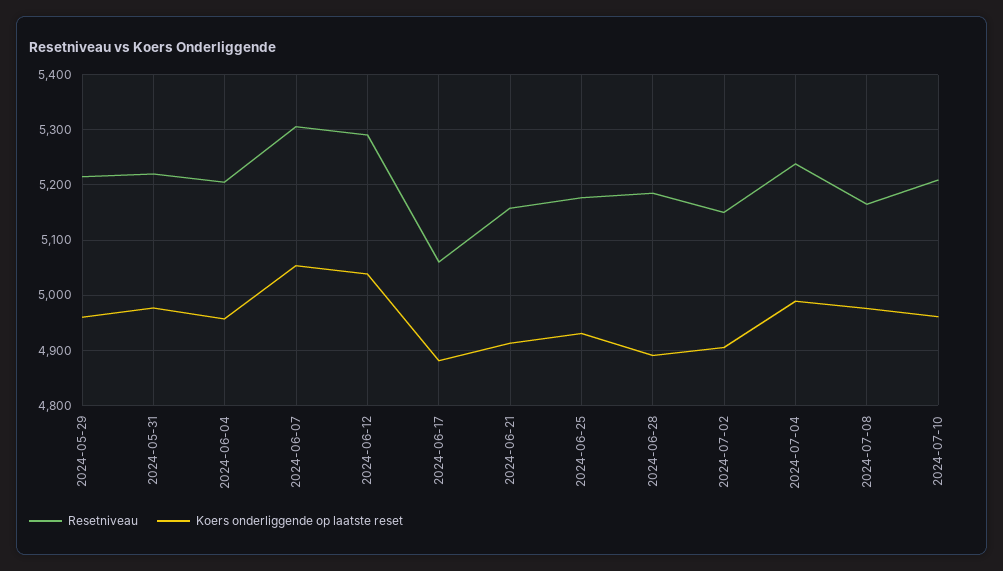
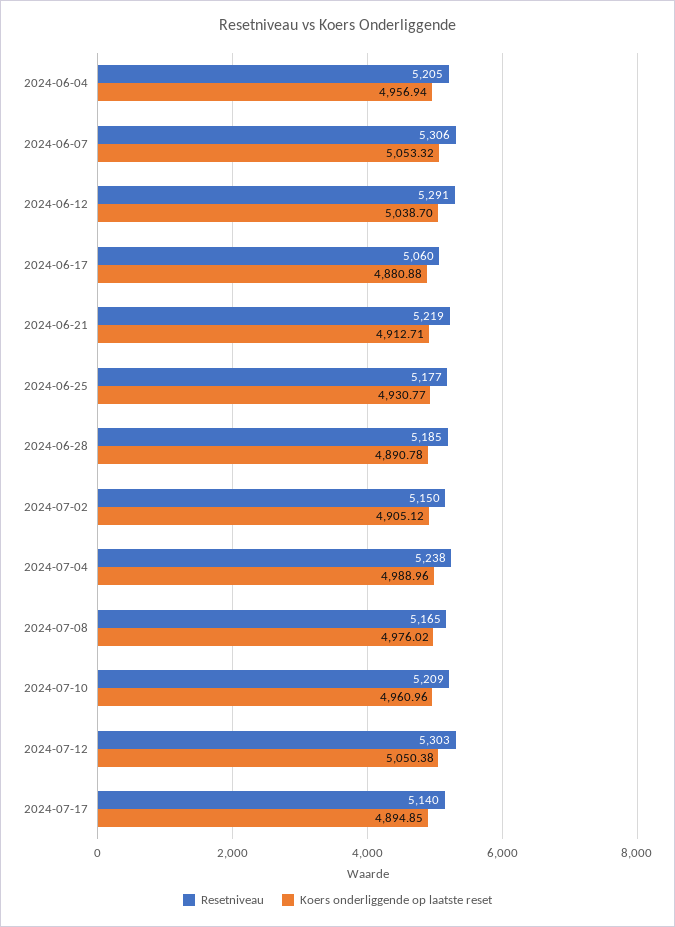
Resetniveau, 2024-05-29: 5220 -> none
Koers onderliggende op laatste reset, 2024-05-29: 4960 -> none
Resetniveau, 2024-05-31: 5220 -> none
Koers onderliggende op laatste reset, 2024-05-31: 4980 -> none
Resetniveau, 2024-06-21: 5160 -> 5219
Resetniveau, 2024-07-12: none -> 5303
Koers onderliggende op laatste reset, 2024-07-12: none -> 5050.38
Resetniveau, 2024-07-17: none -> 5140
Koers onderliggende op laatste reset, 2024-07-17: none -> 4894.85

